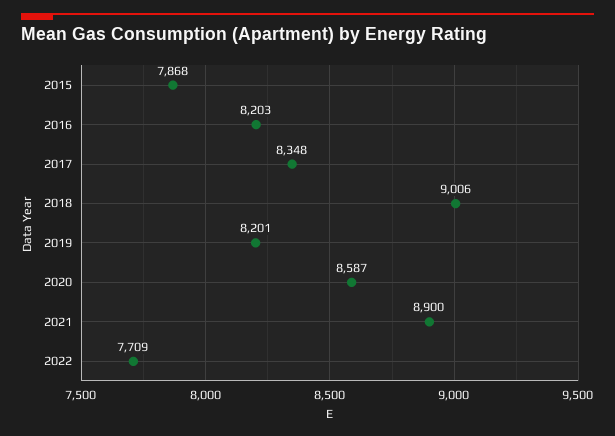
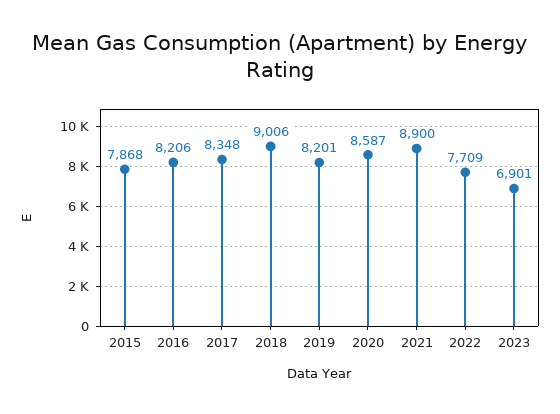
2016: 8203 -> 8206
2023: none -> 6901

